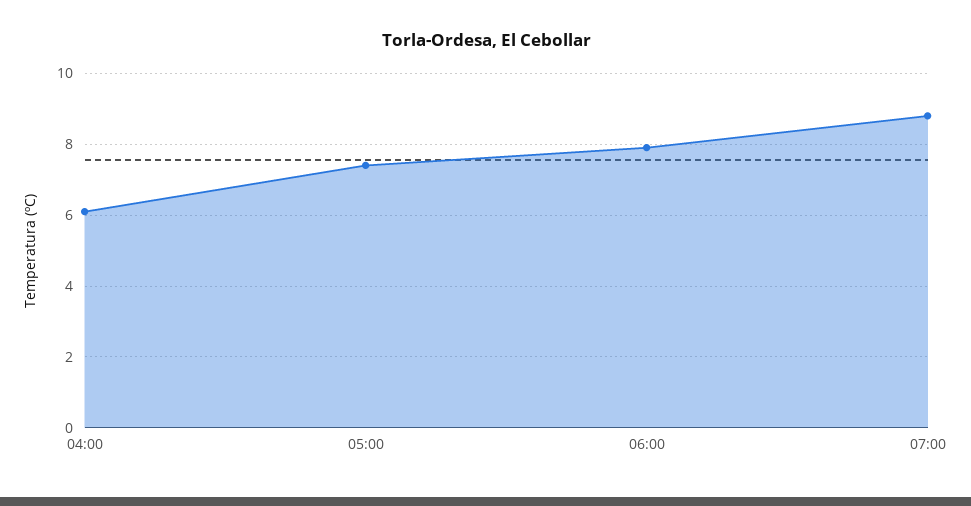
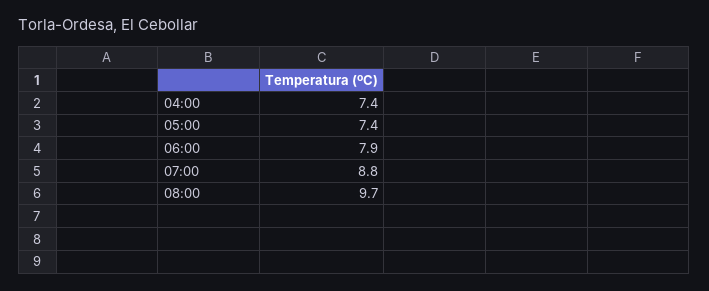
04:00: 6 -> 7.4
08:00: none -> 9.7

